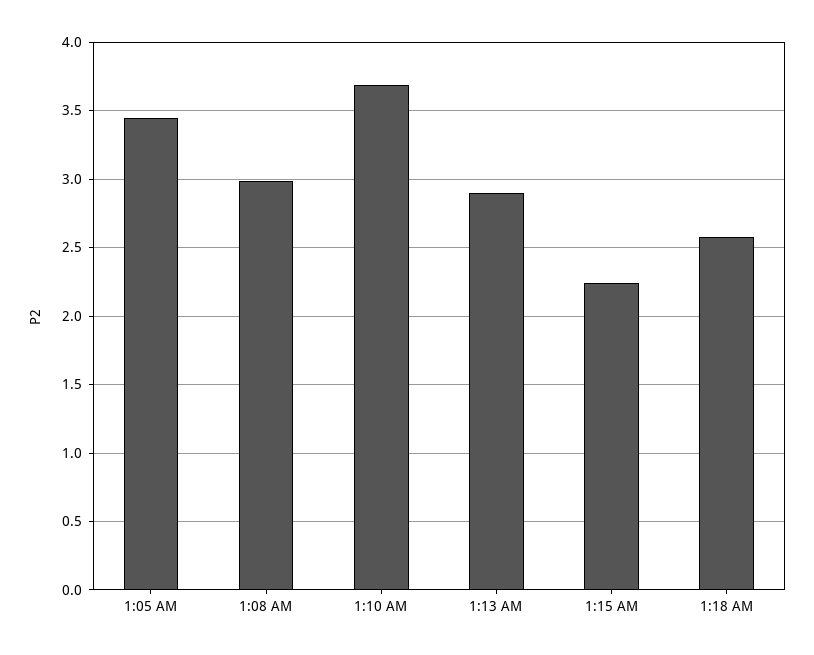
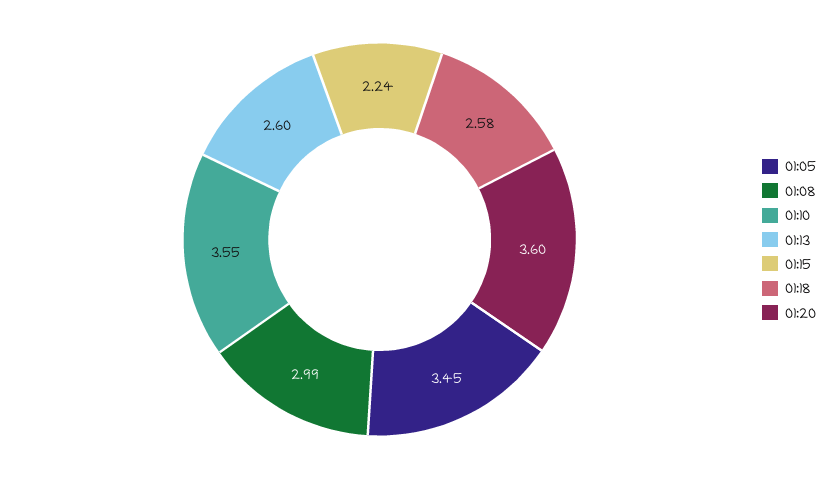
1:10 AM: 3.7 -> 3.55
1:13 AM: 2.9 -> 2.6
01:20: none -> 3.6

